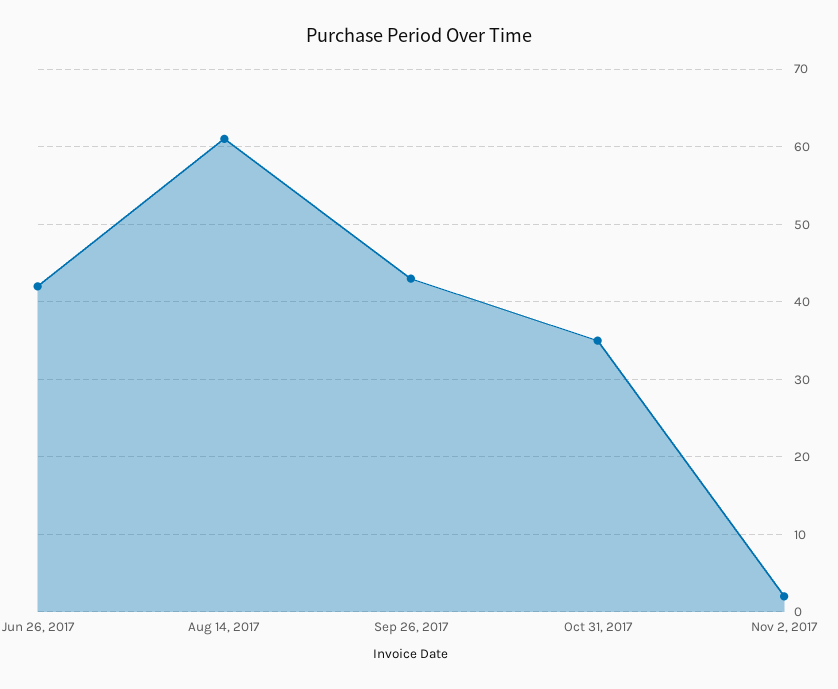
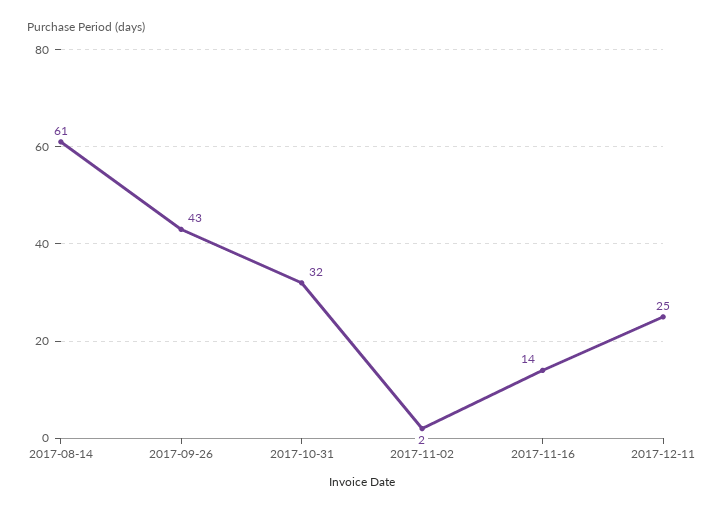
Jun 26, 2017: 42 -> none
Oct 31, 2017: 35 -> 32
2017-11-16: none -> 14
2017-12-11: none -> 25

